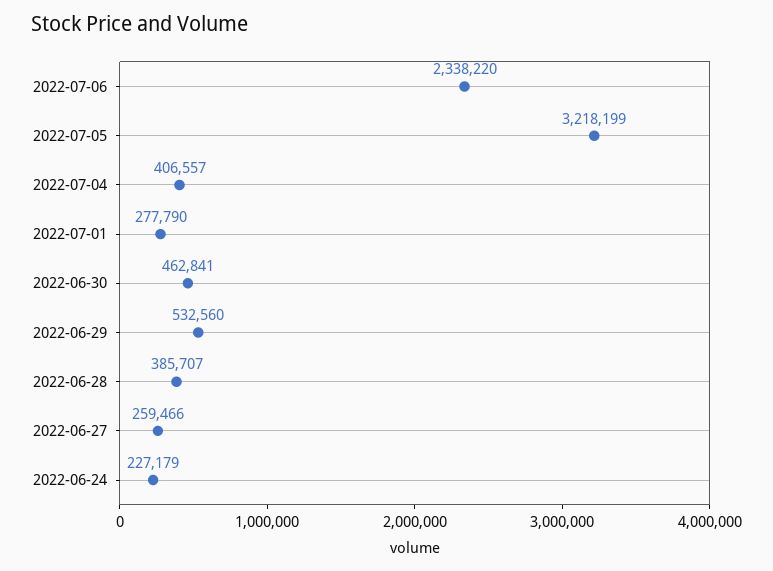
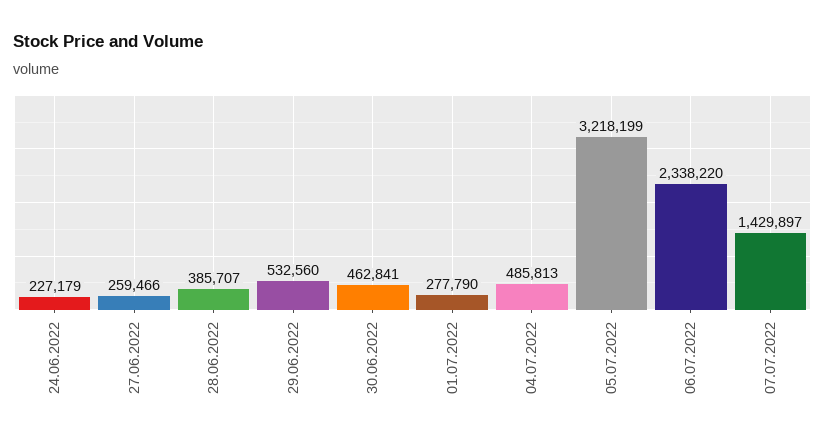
2022-07-04: 406557 -> 485813
07.07.2022: none -> 1429897

